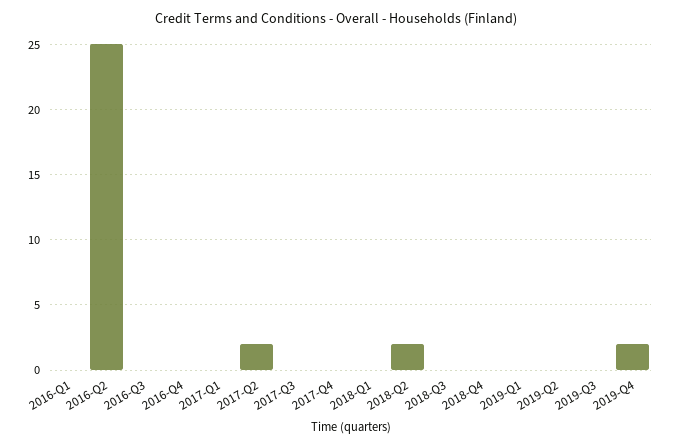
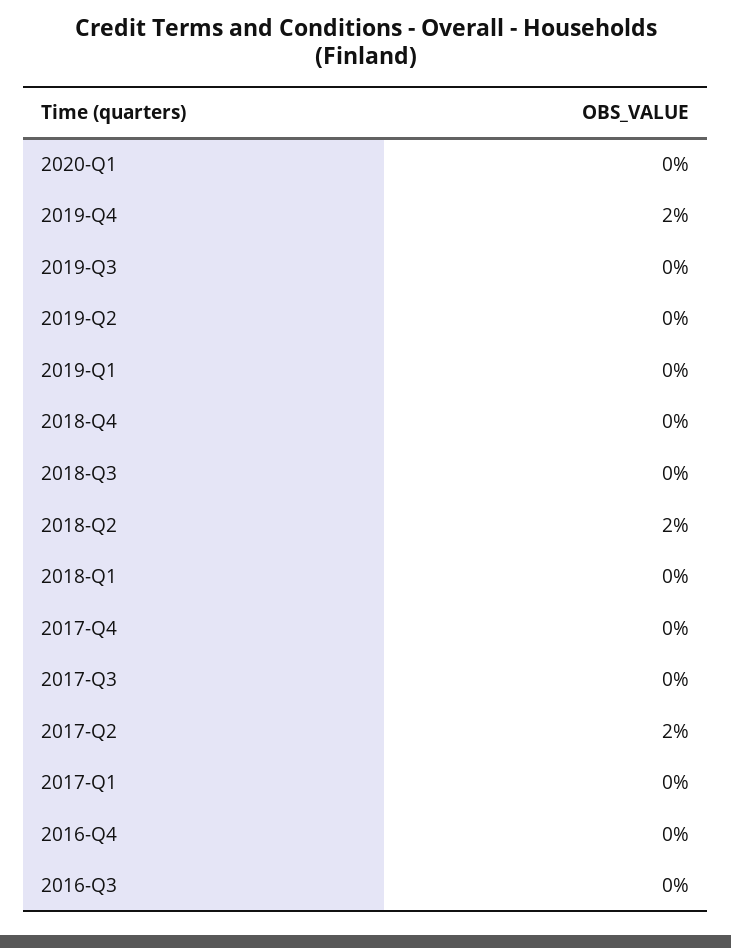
2016-Q1: 0 -> none
2016-Q2: 25 -> none
2020-Q1: none -> 0

